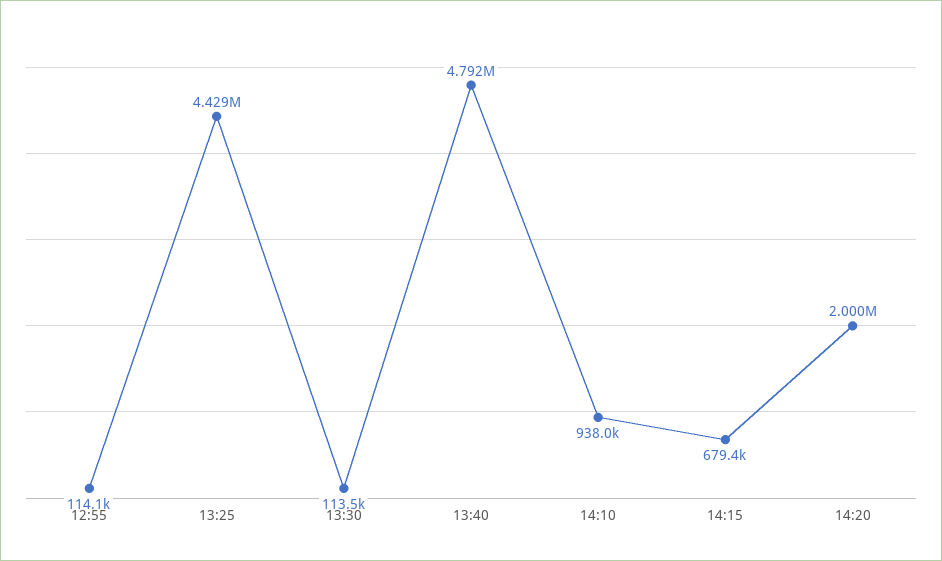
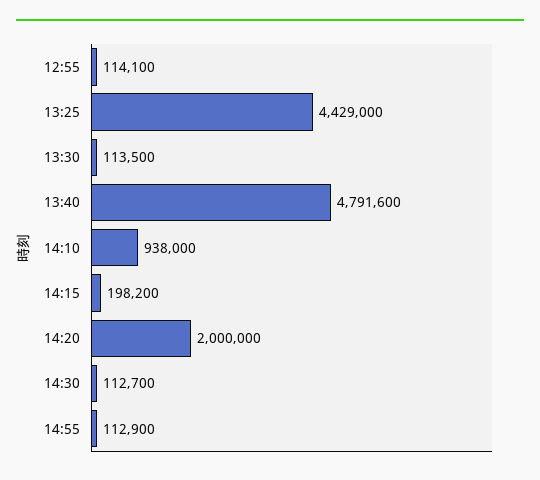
14:15: 679400 -> 198200
14:30: none -> 112700
14:55: none -> 112900

